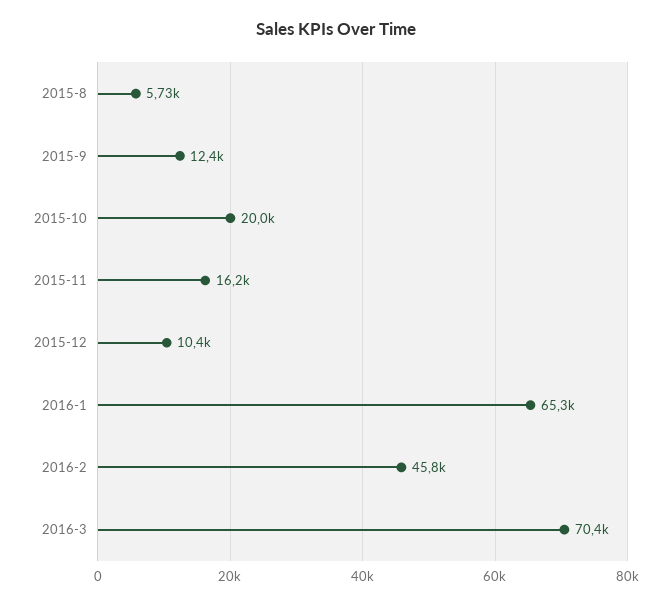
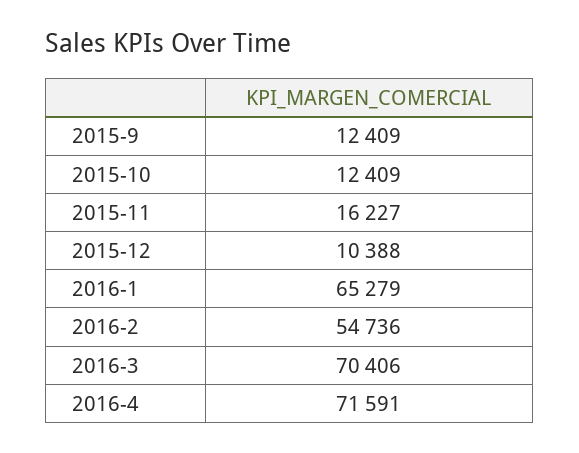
2015-8: 5730 -> none
2015-10: 20000 -> 12409
2016-2: 45800 -> 54736
2016-4: none -> 71591

